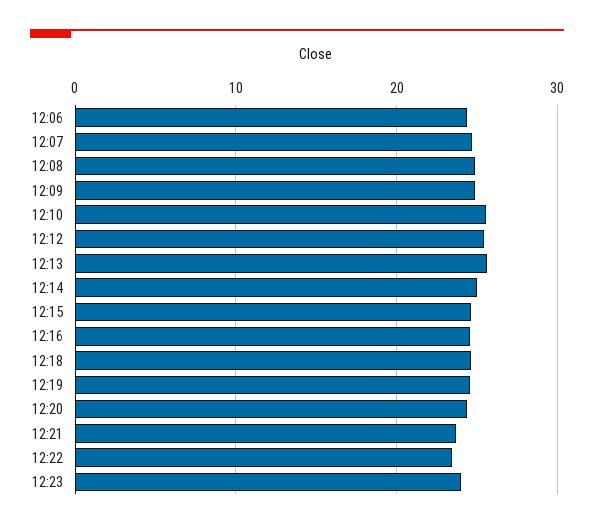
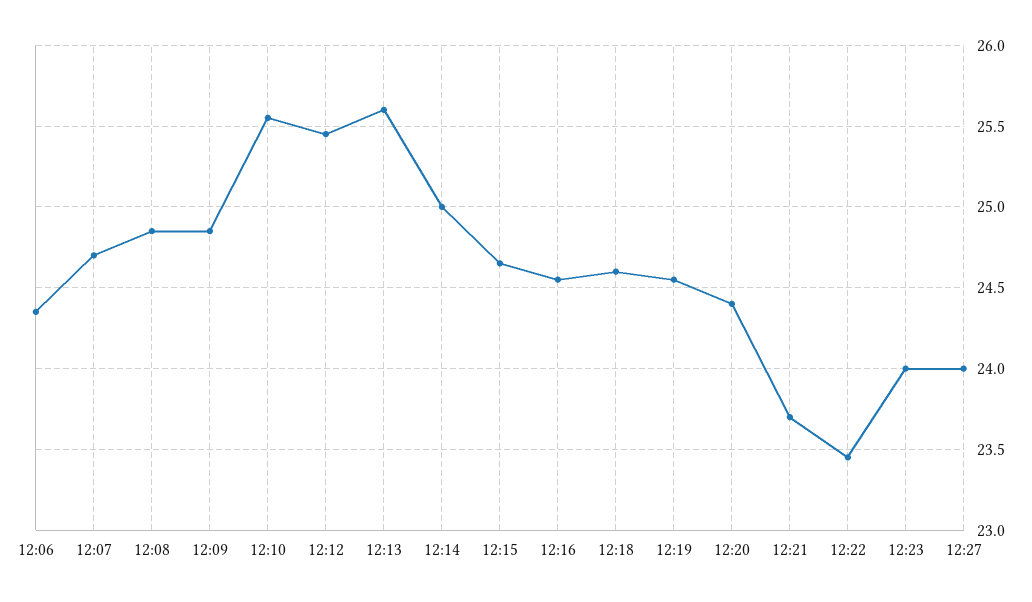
12:27: none -> 24

